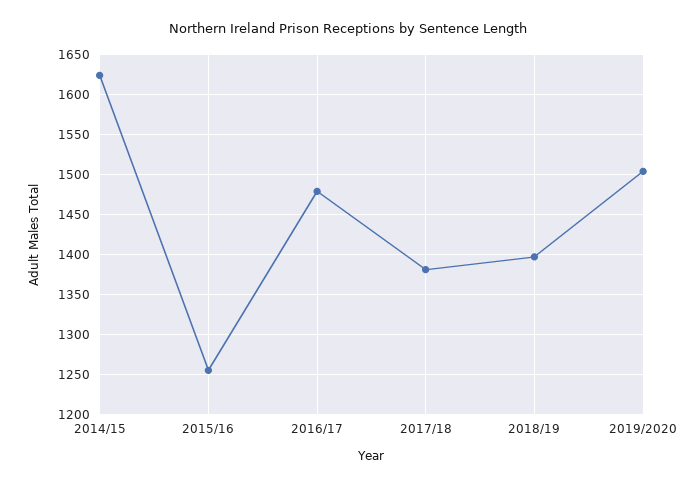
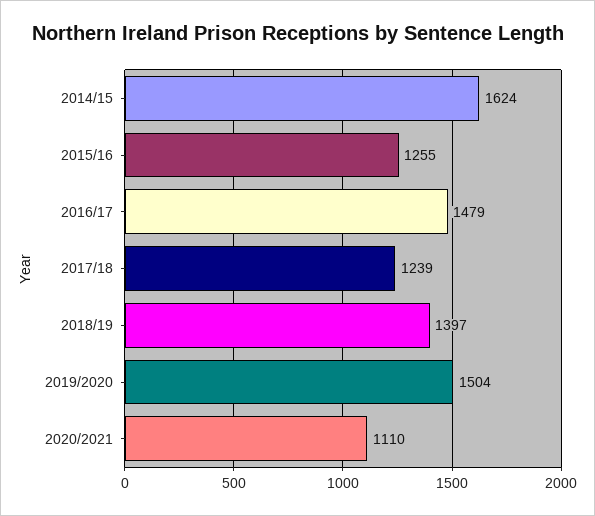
2017/18: 1380 -> 1239
2020/2021: none -> 1110

